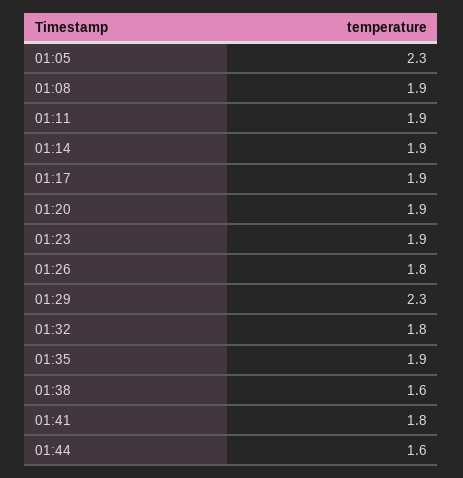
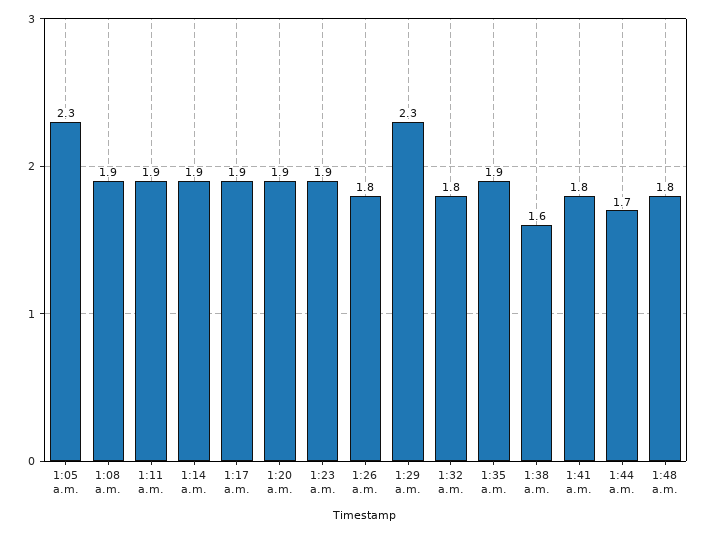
01:44: 1.6 -> 1.7
1:48 a.m.: none -> 1.8

